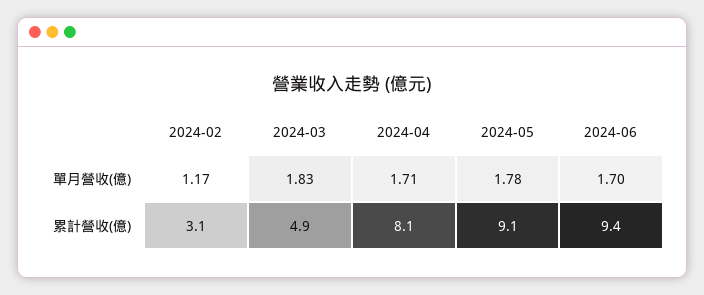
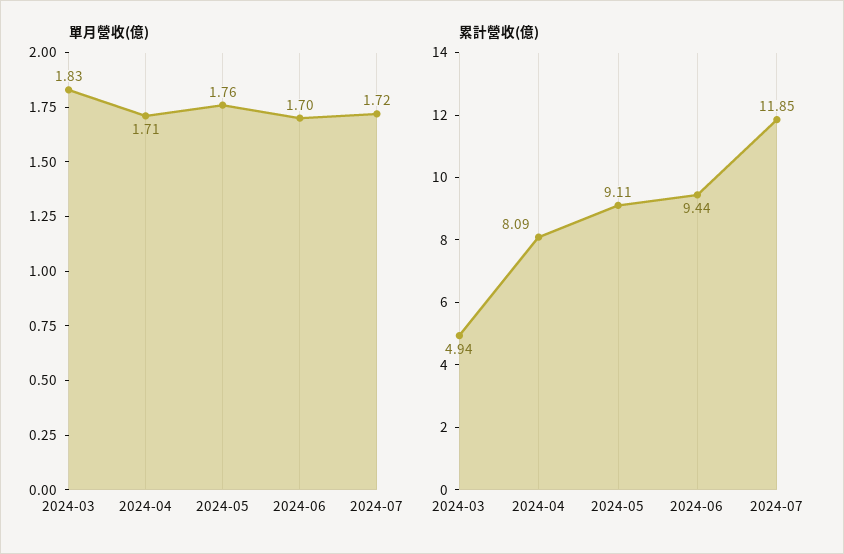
單月營收(億), 2024-02: 1.17 -> none
單月營收(億), 2024-05: 1.78 -> 1.76
累計營收(億), 2024-02: 3.1 -> none
單月營收(億), 2024-07: none -> 1.72
累計營收(億), 2024-07: none -> 11.85

